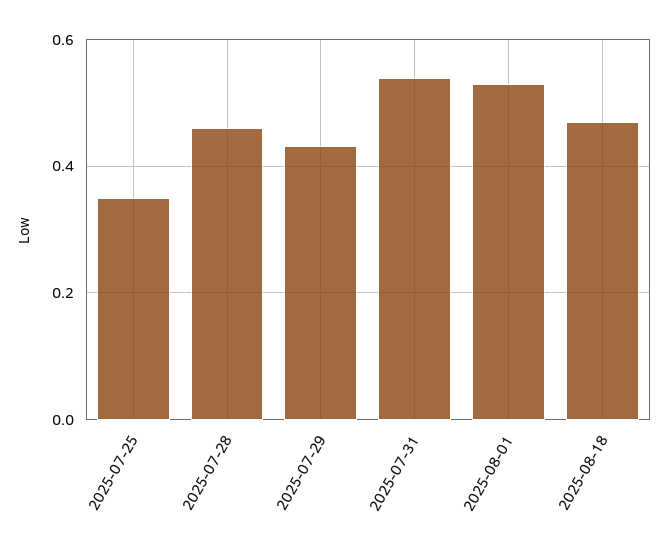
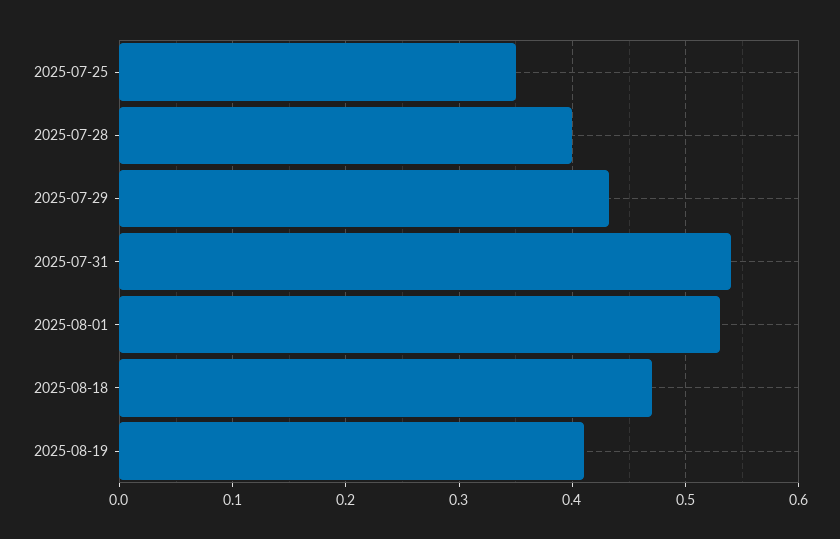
2025-07-28: 0.46 -> 0.4
2025-08-19: none -> 0.41

